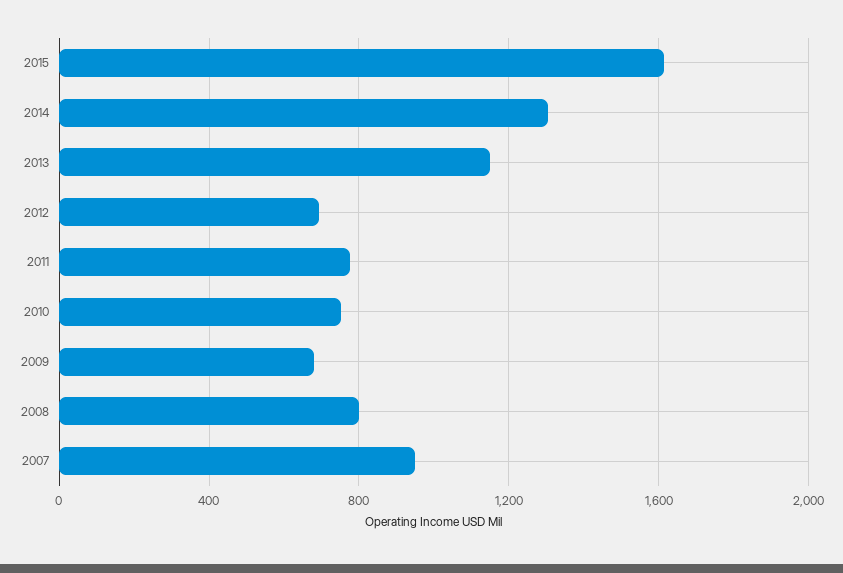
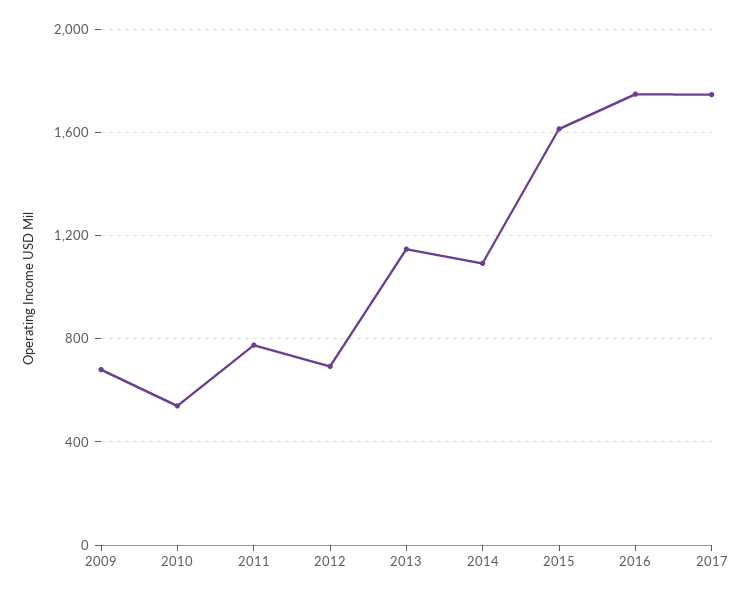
2014: 1300 -> 1100
2010: 750 -> 550
2008: 800 -> none
2007: 950 -> none
2016: none -> 1750
2017: none -> 1750

